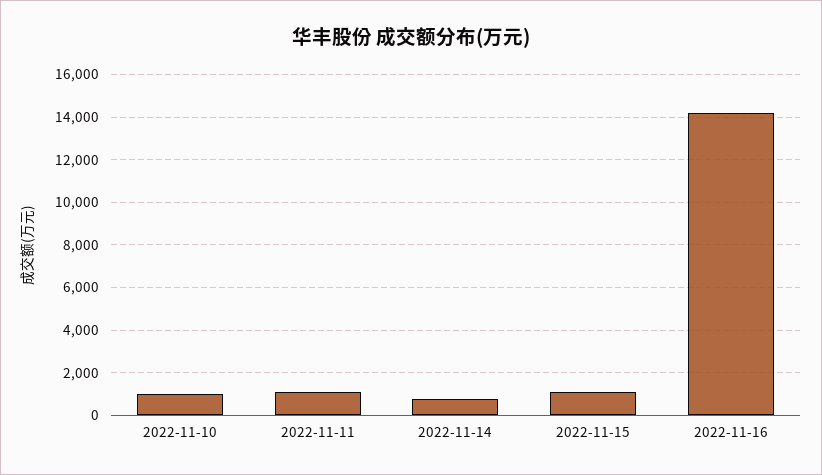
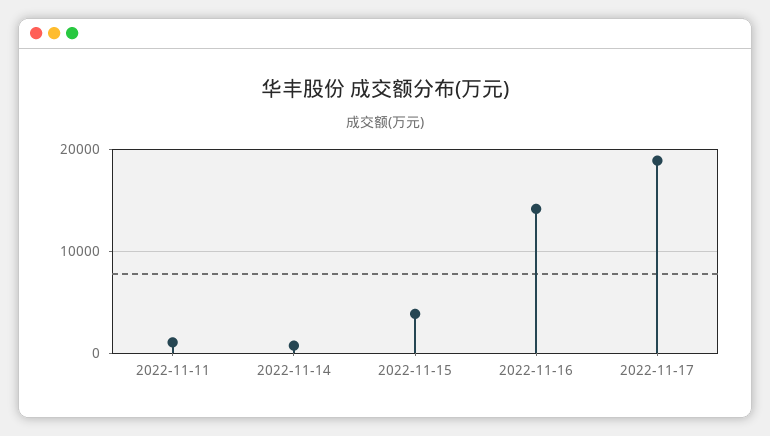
2022-11-10: 1000 -> none
2022-11-15: 1000 -> 4000
2022-11-17: none -> 19000

